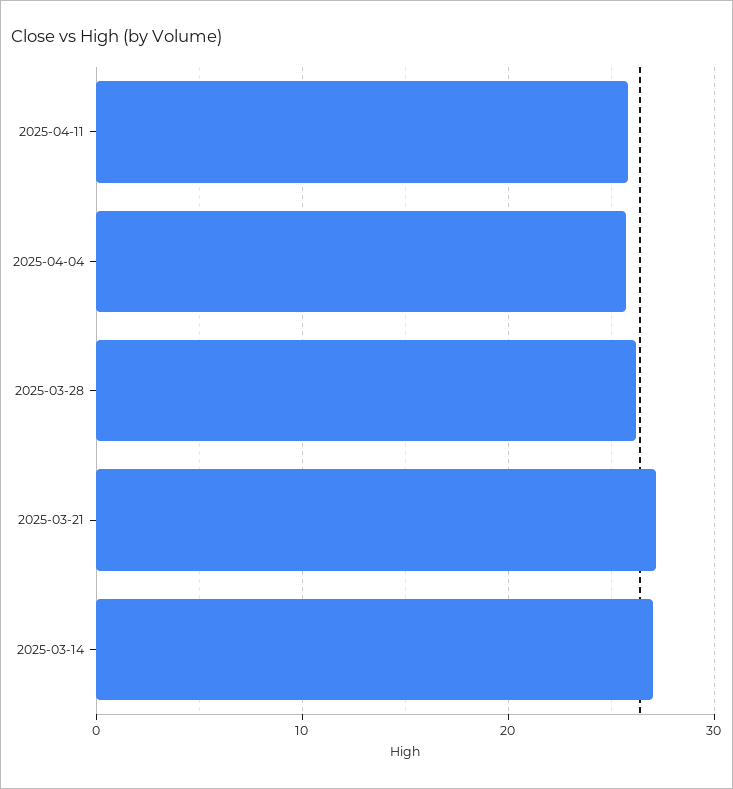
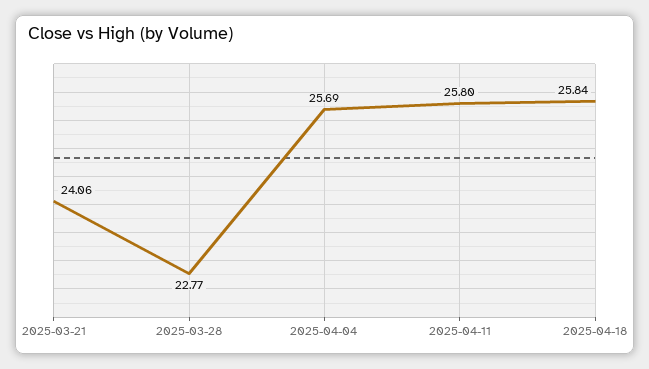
2025-03-28: 26 -> 22.77
2025-03-21: 27 -> 24.06
2025-03-14: 27 -> none
2025-04-18: none -> 25.84

